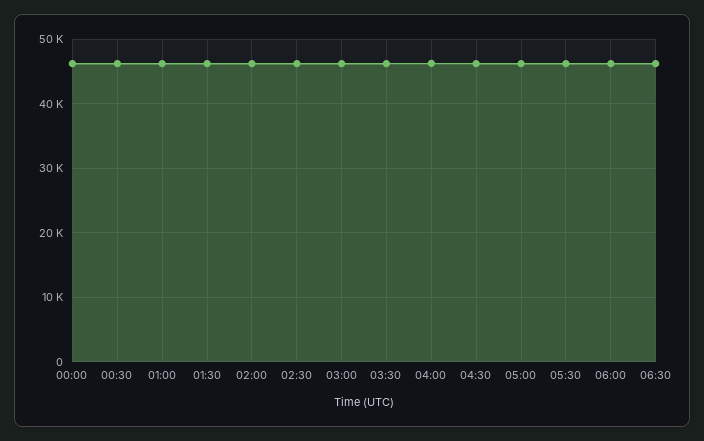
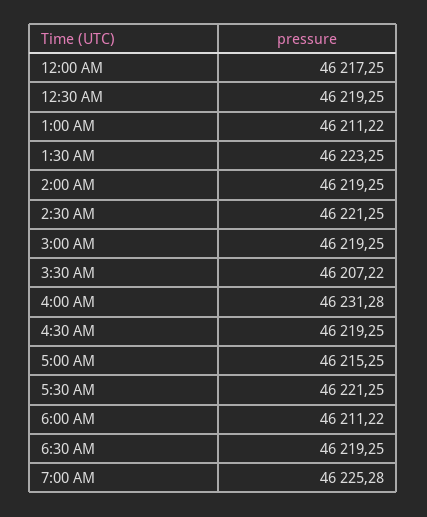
7:00 AM: none -> 46225.28

